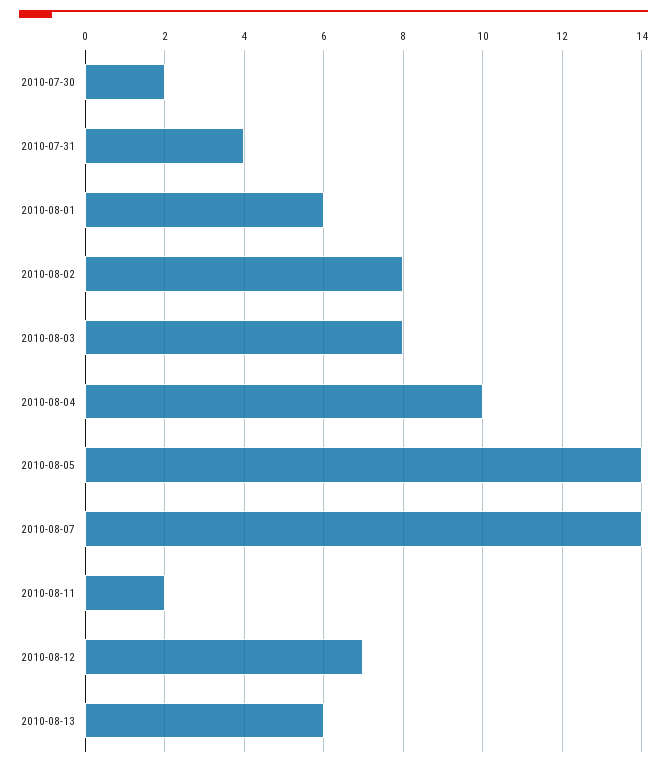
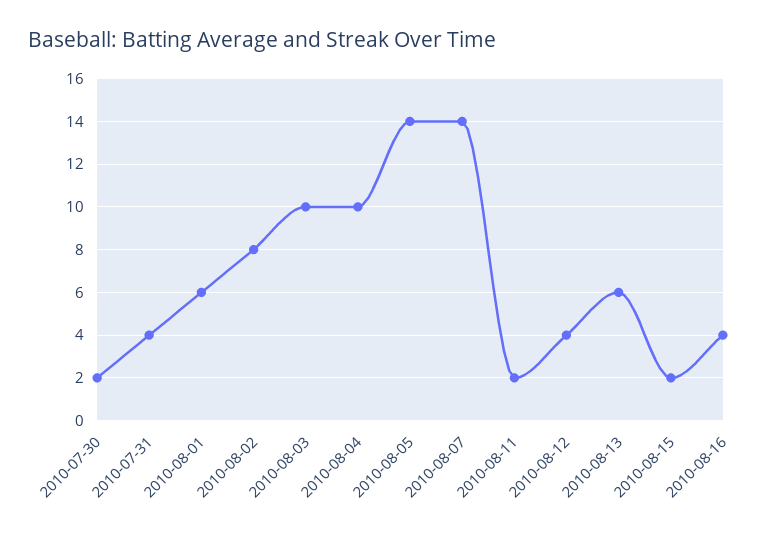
2010-08-03: 8 -> 10
2010-08-12: 7 -> 4
2010-08-15: none -> 2
2010-08-16: none -> 4

